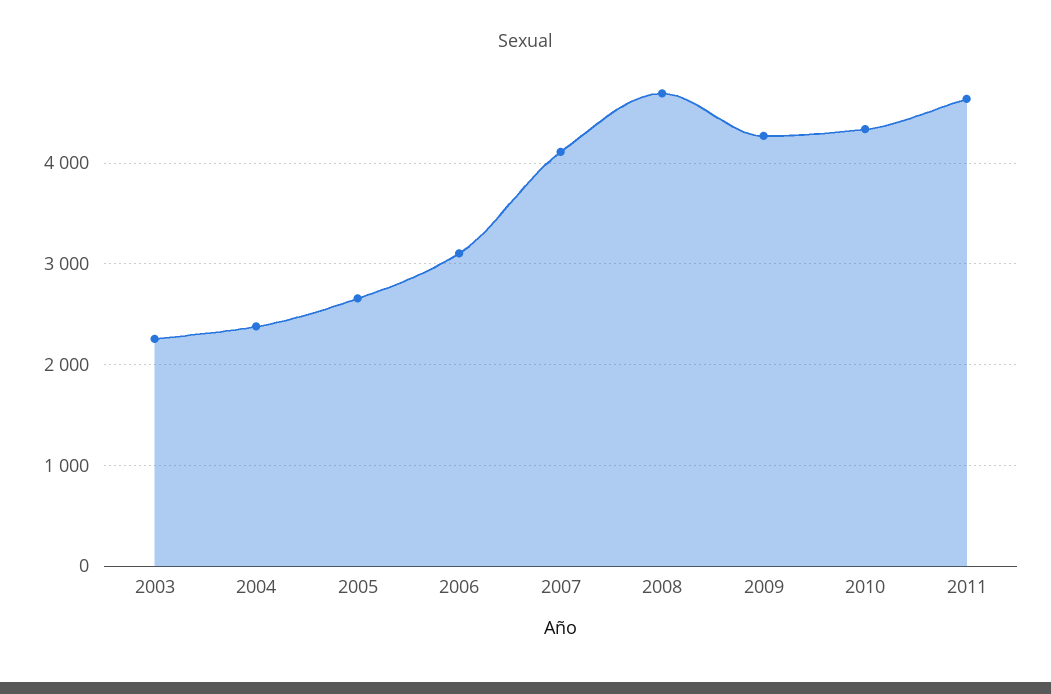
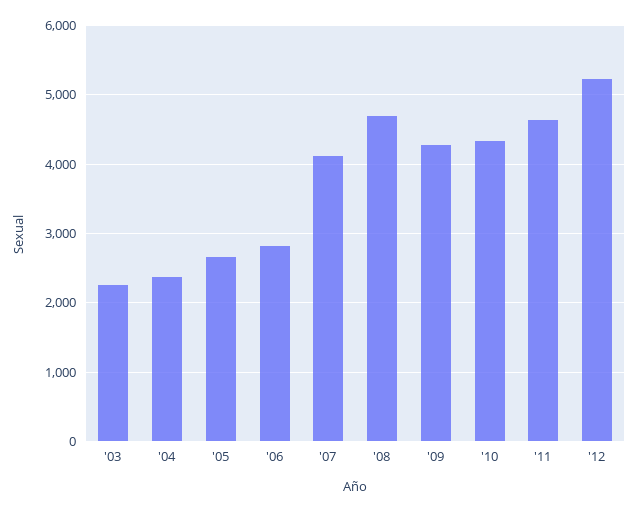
2006: 3100 -> 2800
'12: none -> 5200

